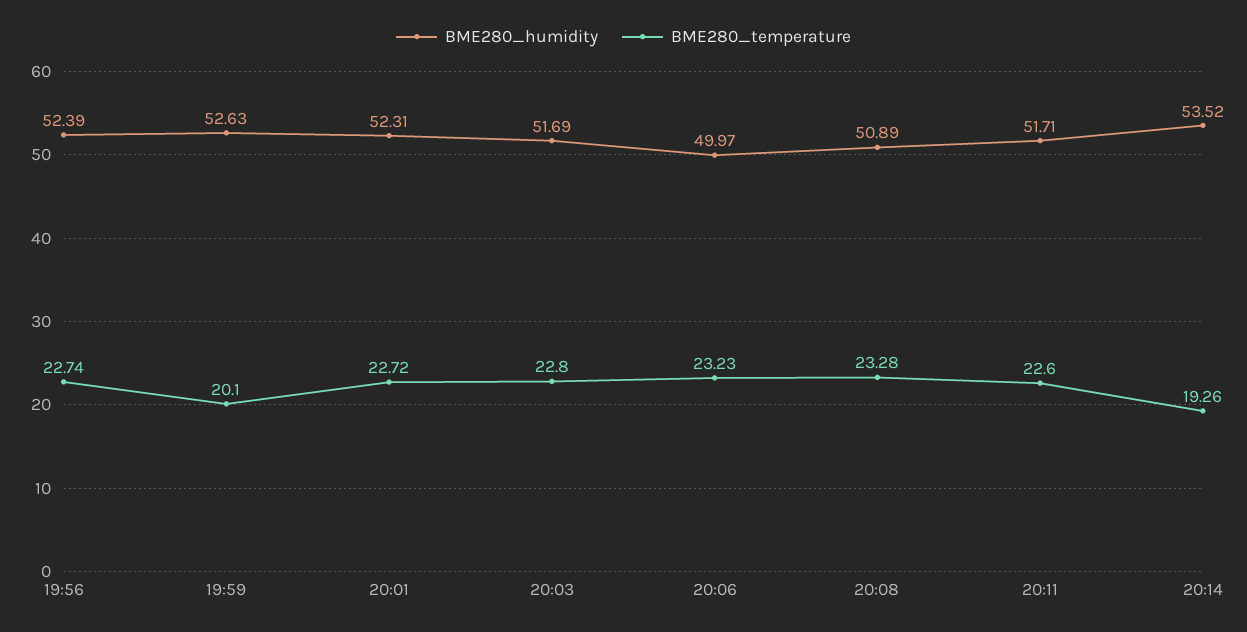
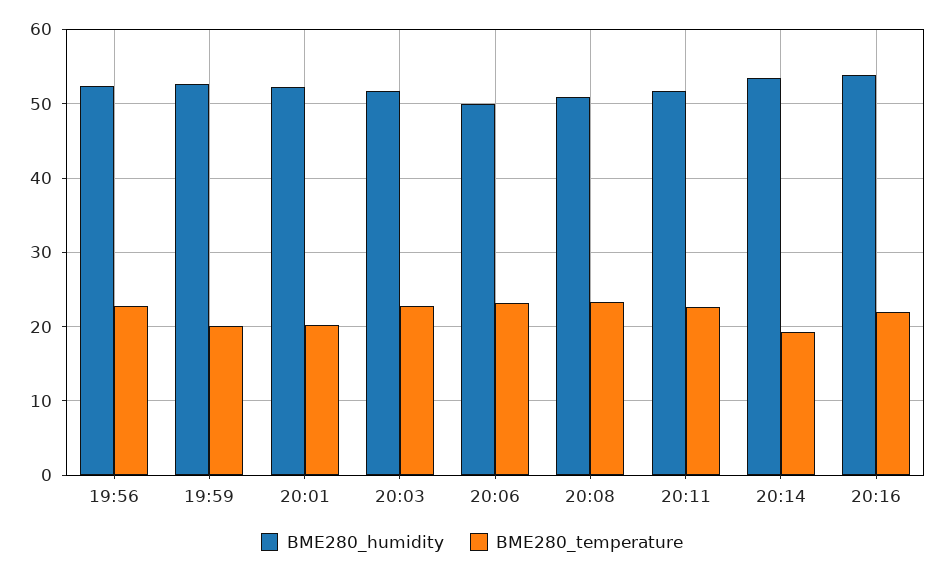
BME280_temperature, 20:01: 22.72 -> 20
BME280_humidity, 20:16: none -> 54
BME280_temperature, 20:16: none -> 22

